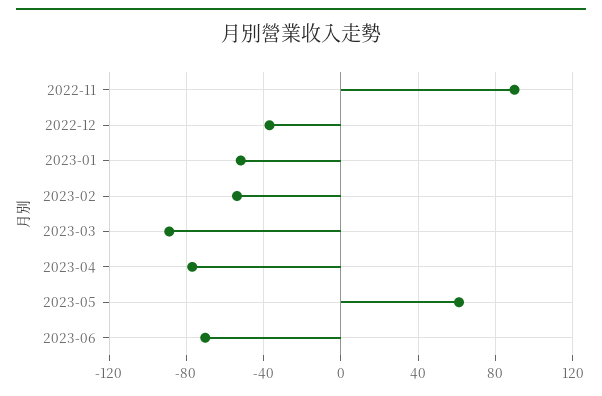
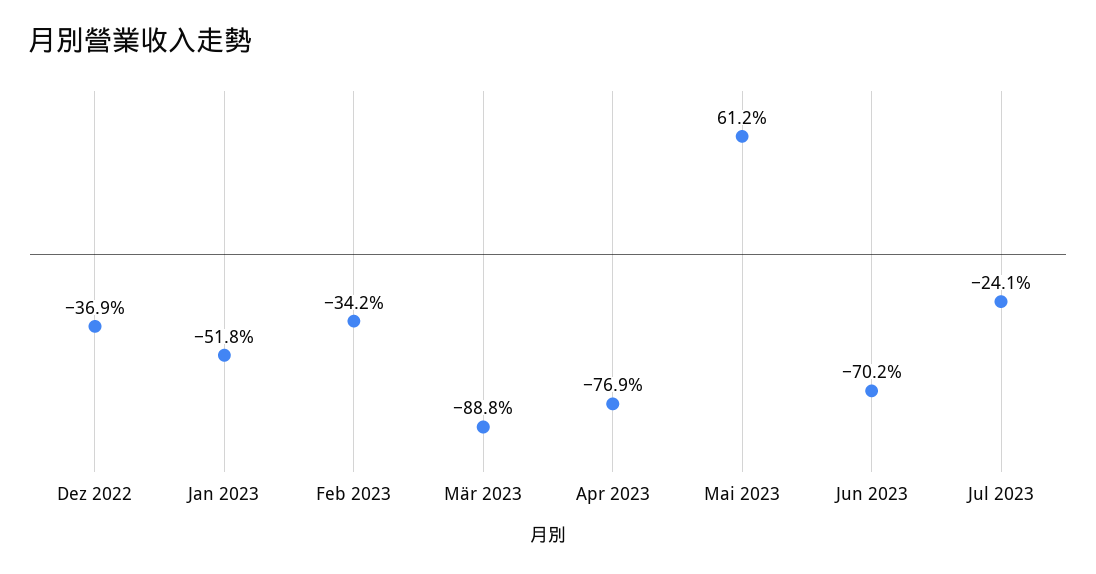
2022-11: 90 -> none
2023-02: -55 -> -34.2
Jul 2023: none -> -24.1

